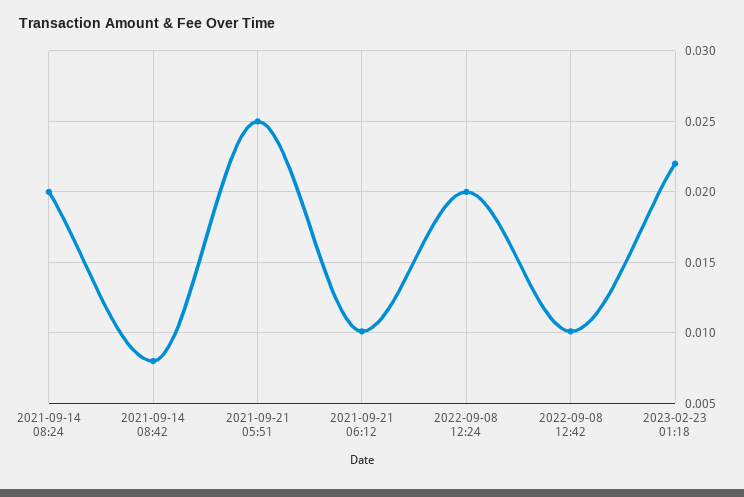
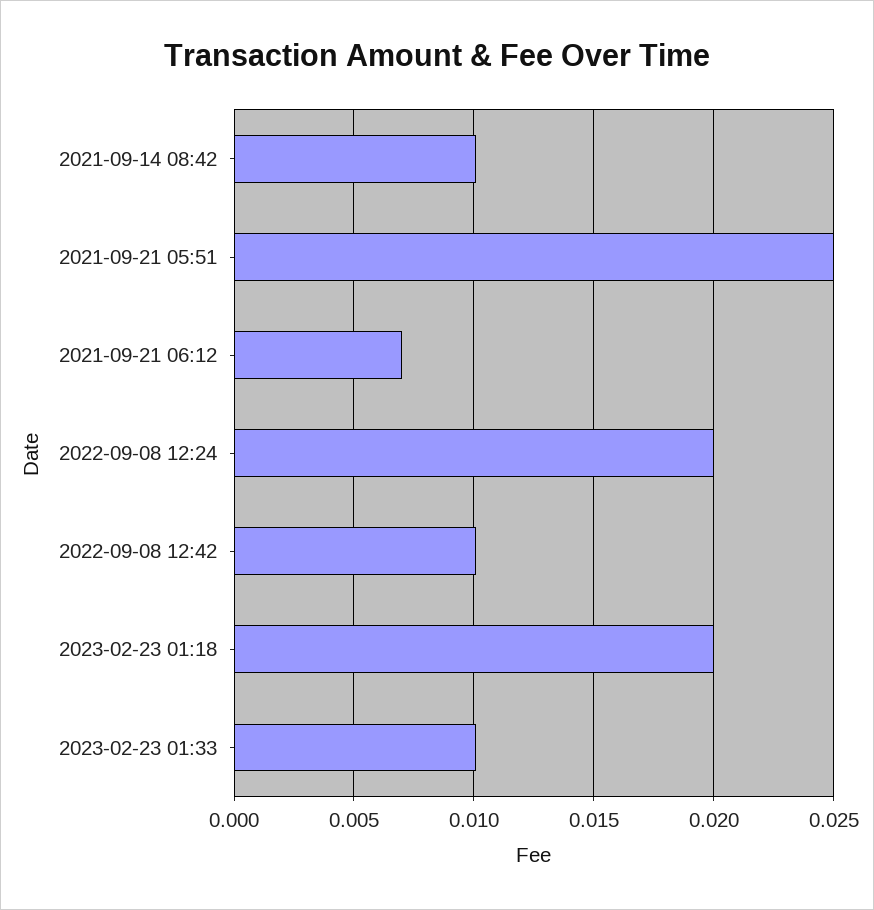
2021-09-14 08:24: 0.02 -> none
2021-09-14 08:42: 0.008 -> 0.01
2021-09-21 06:12: 0.01 -> 0.007
2023-02-23 01:18: 0.022 -> 0.02
2023-02-23 01:33: none -> 0.01

